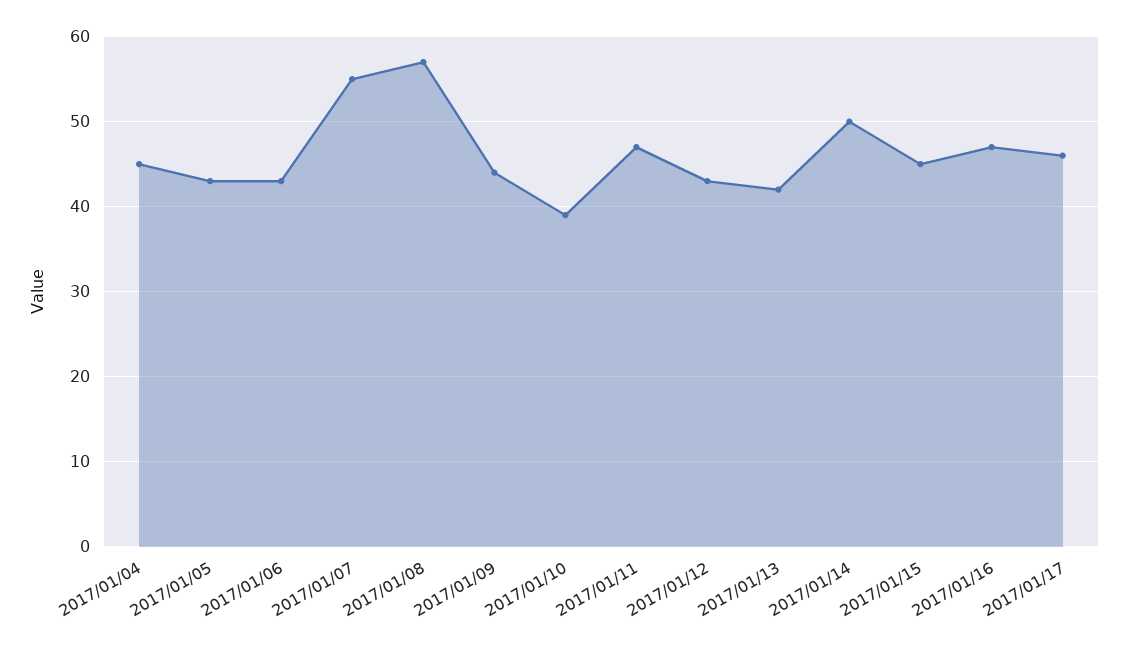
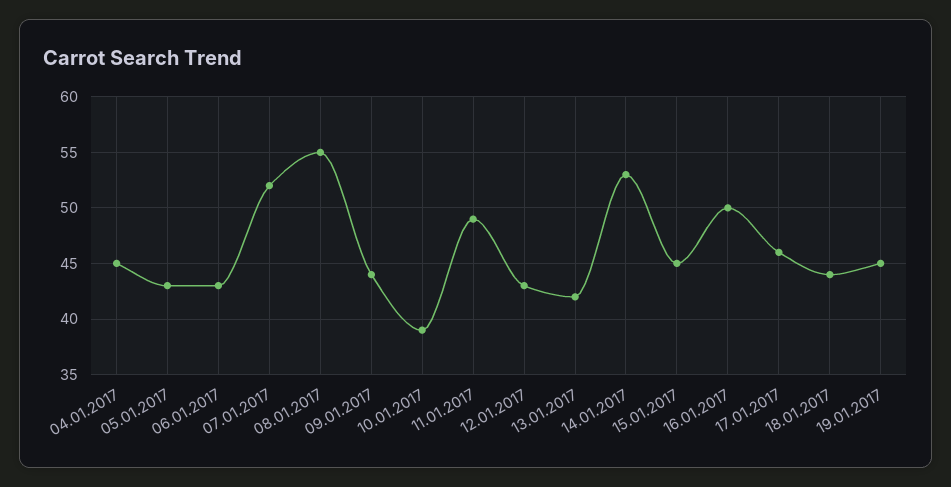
2017/01/07: 55 -> 52
2017/01/08: 57 -> 55
2017/01/11: 47 -> 49
2017/01/14: 50 -> 53
2017/01/16: 47 -> 50
18.01.2017: none -> 44
19.01.2017: none -> 45

